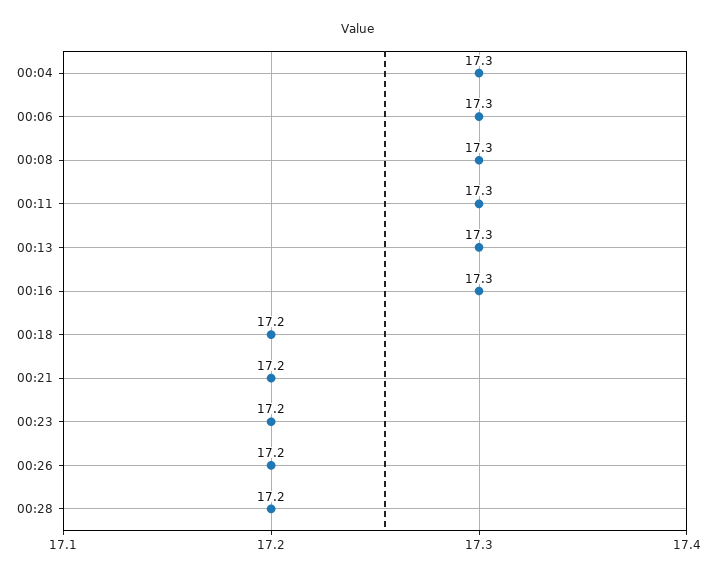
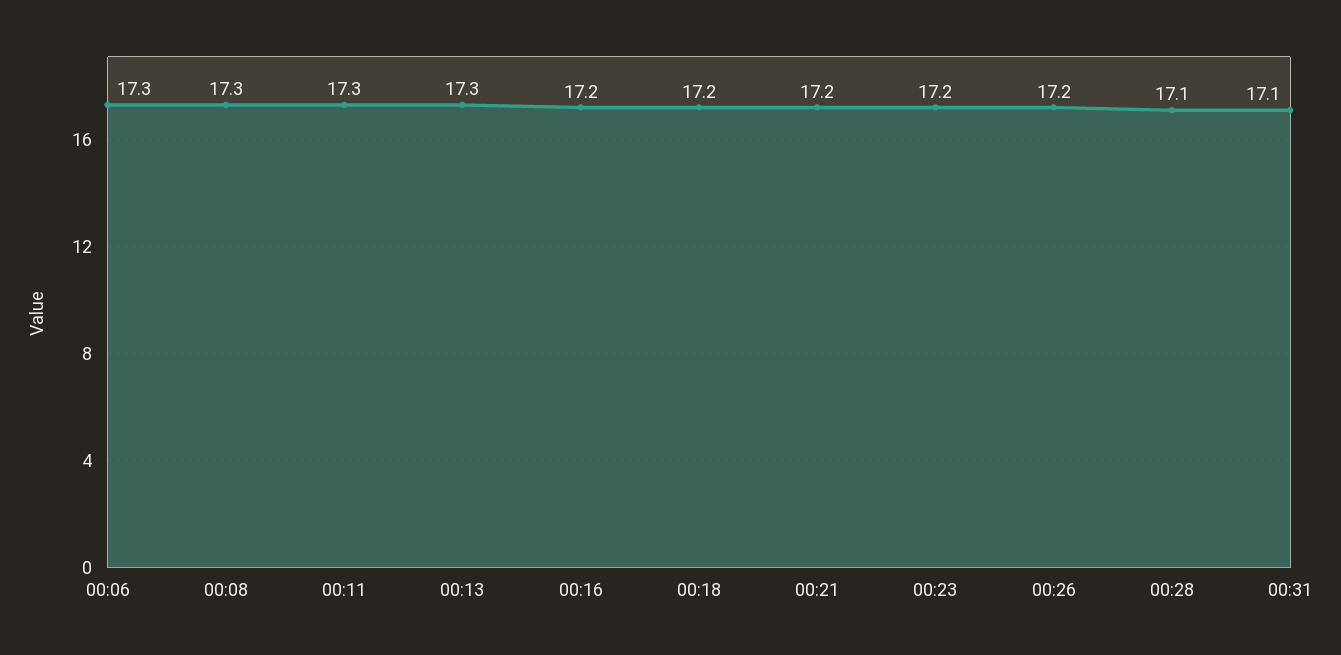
00:04: 17.3 -> none
00:16: 17.3 -> 17.2
00:28: 17.2 -> 17.1
00:31: none -> 17.1

